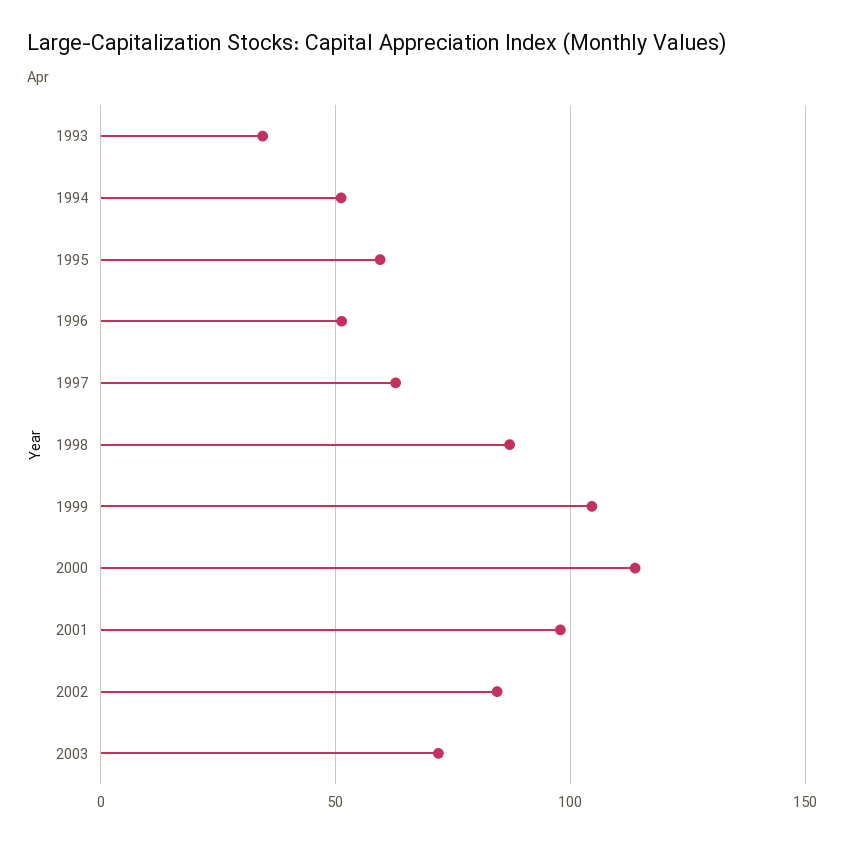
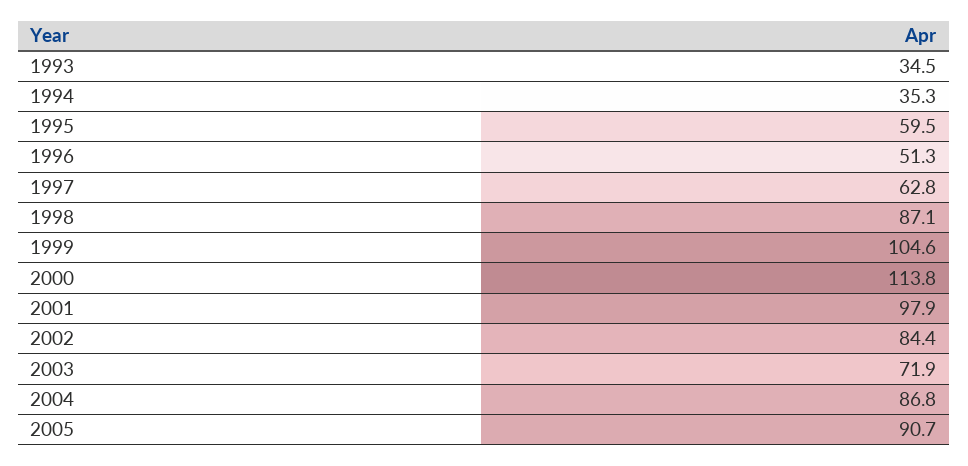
1994: 50 -> 35.3
2004: none -> 86.8
2005: none -> 90.7

